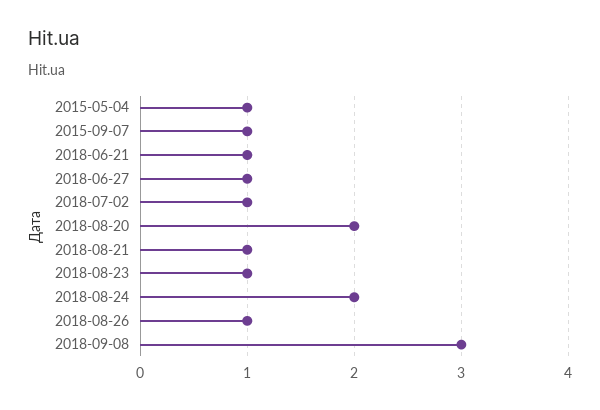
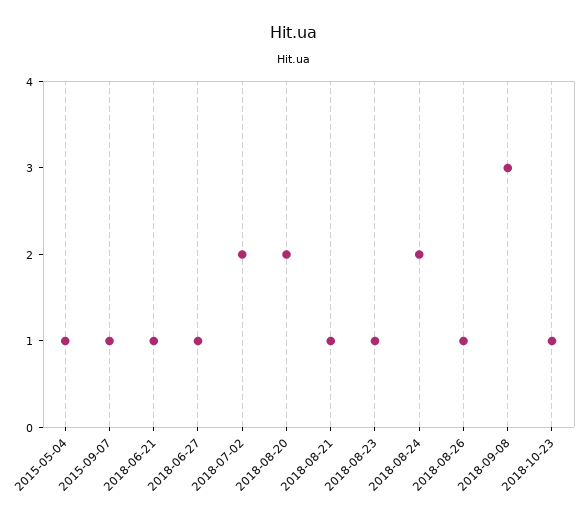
2018-07-02: 1 -> 2
2018-10-23: none -> 1

